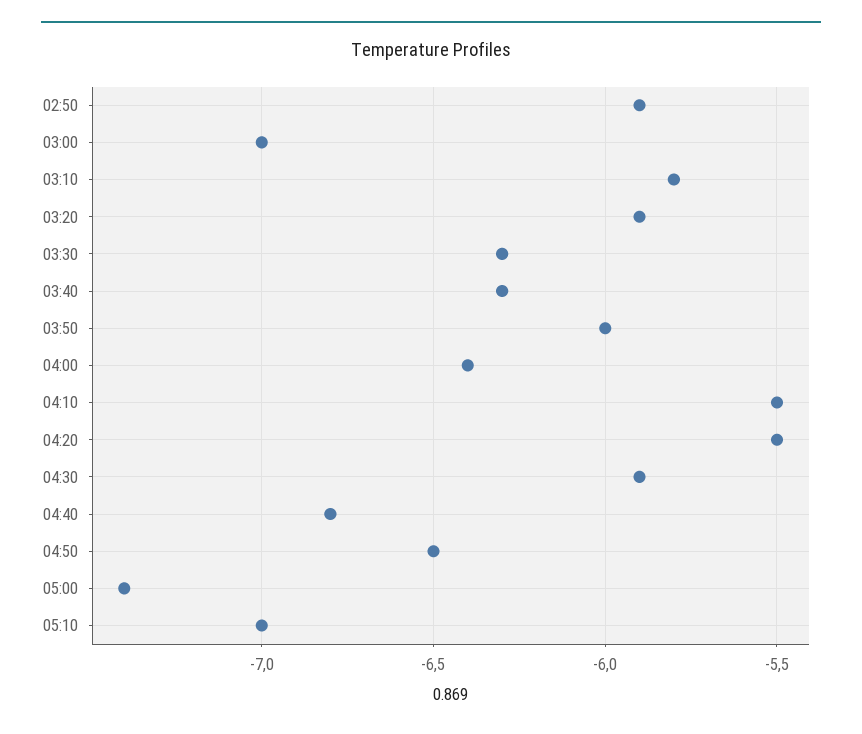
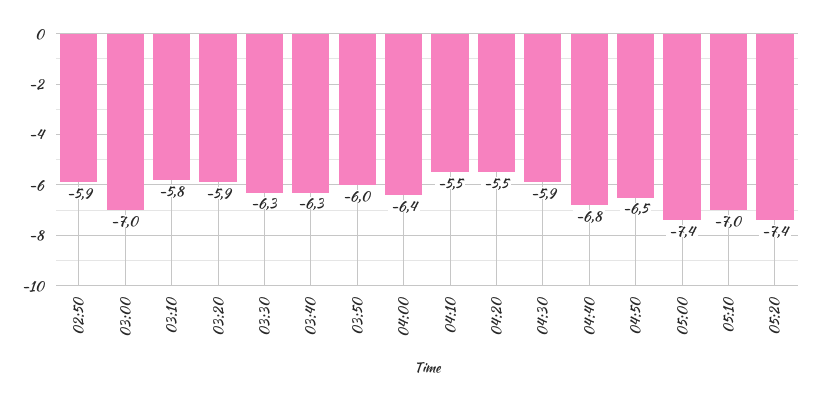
05:20: none -> -7.4

